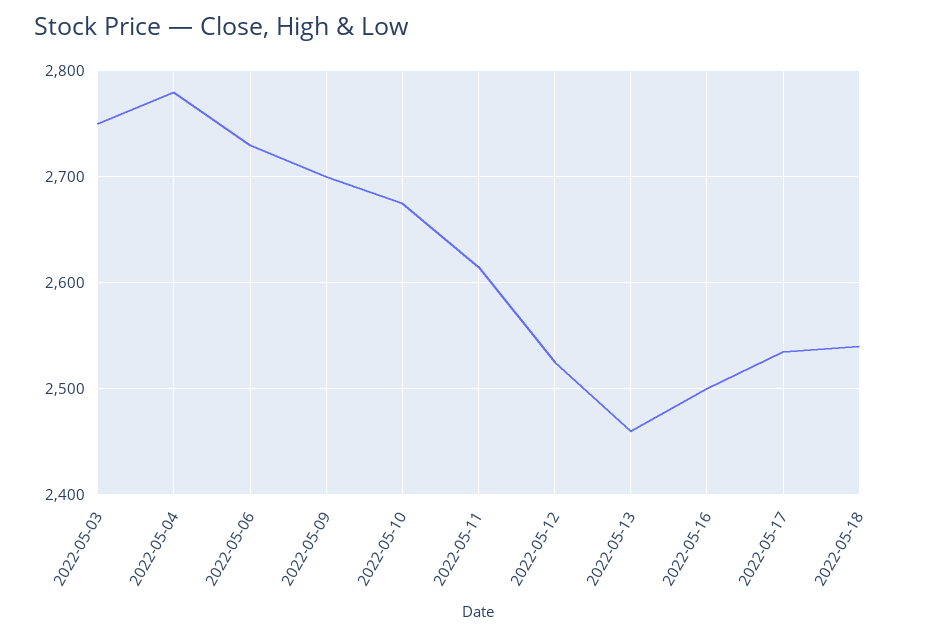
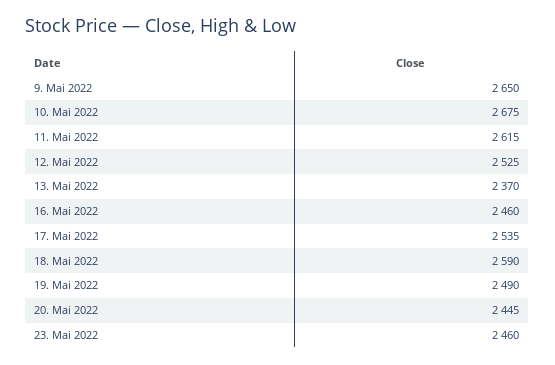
2022-05-03: 2750 -> none
2022-05-04: 2780 -> none
2022-05-06: 2730 -> none
2022-05-09: 2700 -> 2650
2022-05-13: 2460 -> 2370
2022-05-16: 2500 -> 2460
2022-05-18: 2540 -> 2590
19. Mai 2022: none -> 2490
20. Mai 2022: none -> 2445
23. Mai 2022: none -> 2460

